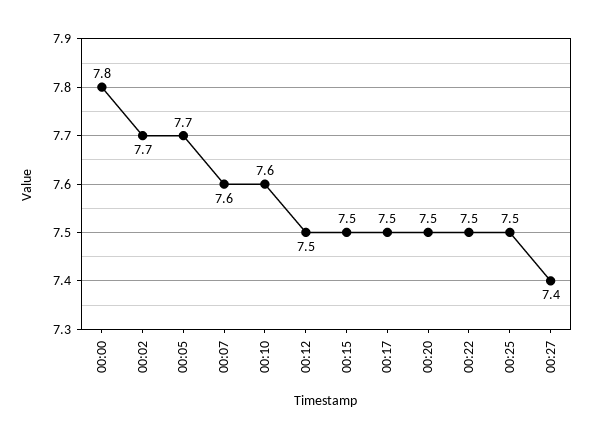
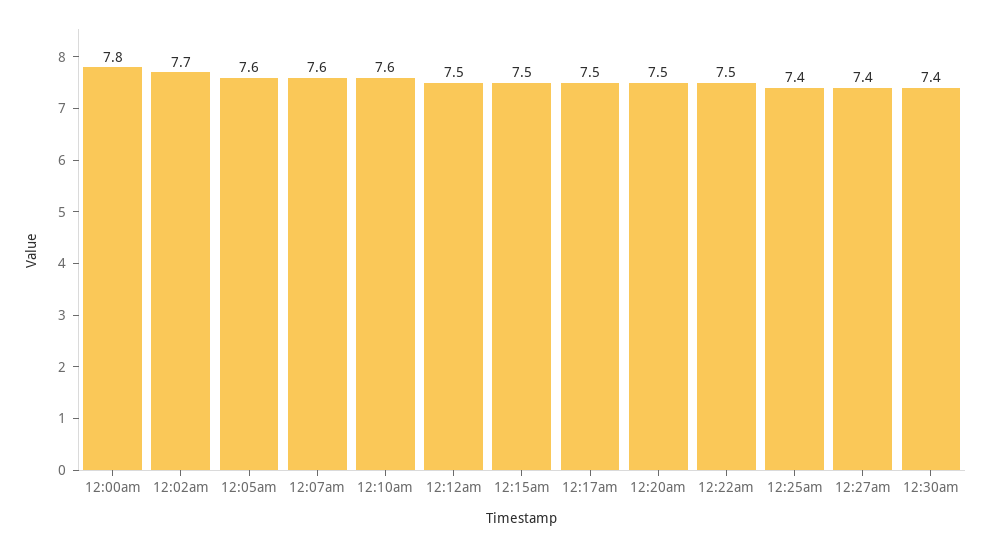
00:05: 7.7 -> 7.6
00:25: 7.5 -> 7.4
12:30am: none -> 7.4

